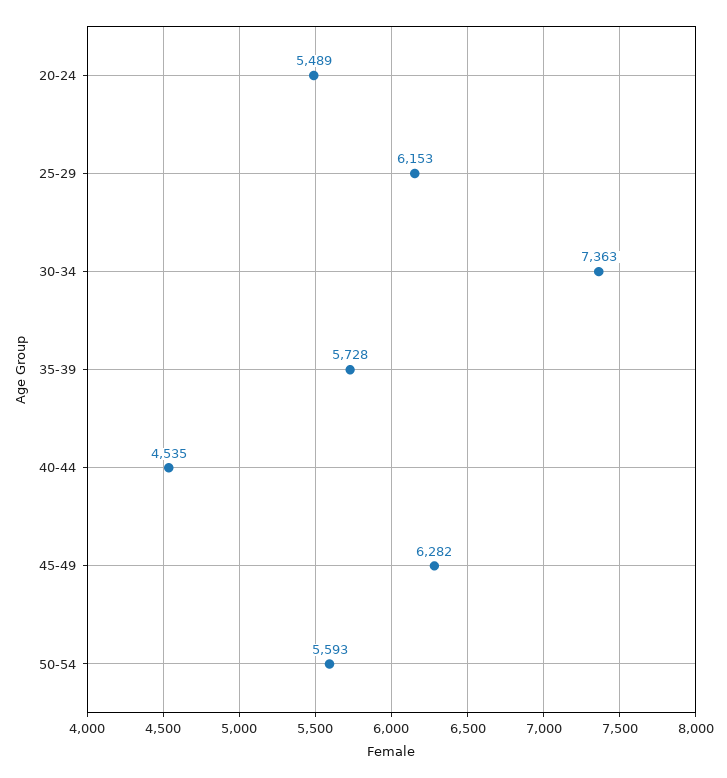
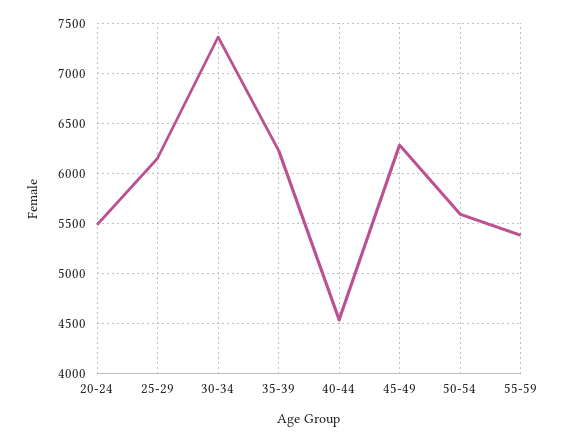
35-39: 5728 -> 6200
55-59: none -> 5400

